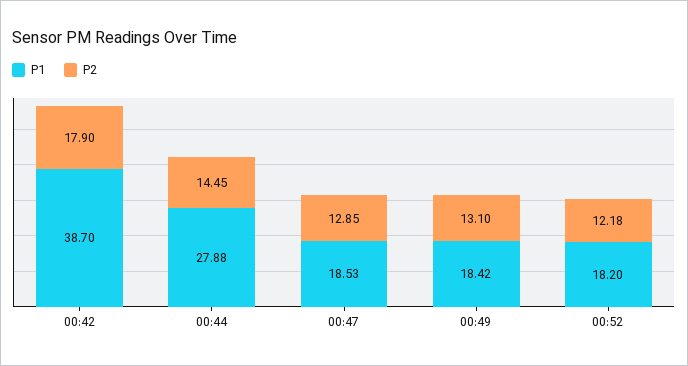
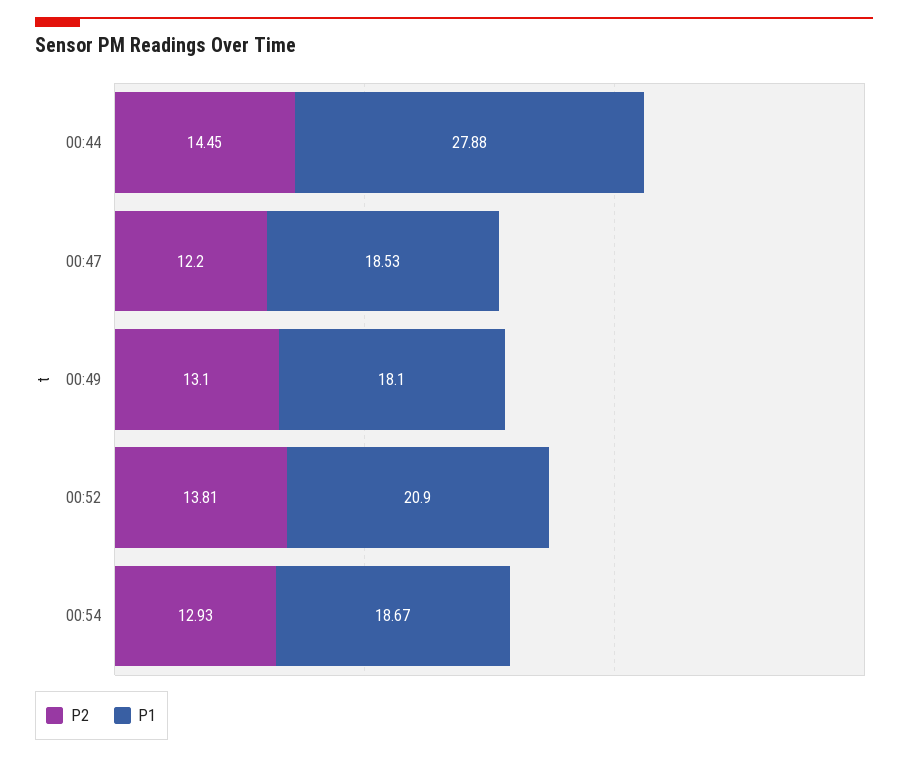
P1, 00:42: 38.7 -> none
P2, 00:42: 17.9 -> none
P2, 00:47: 12.85 -> 12.2
P1, 00:49: 18.42 -> 18.1
P1, 00:52: 18.2 -> 20.9
P2, 00:52: 12.18 -> 13.81
P2, 00:54: none -> 12.93
P1, 00:54: none -> 18.67

